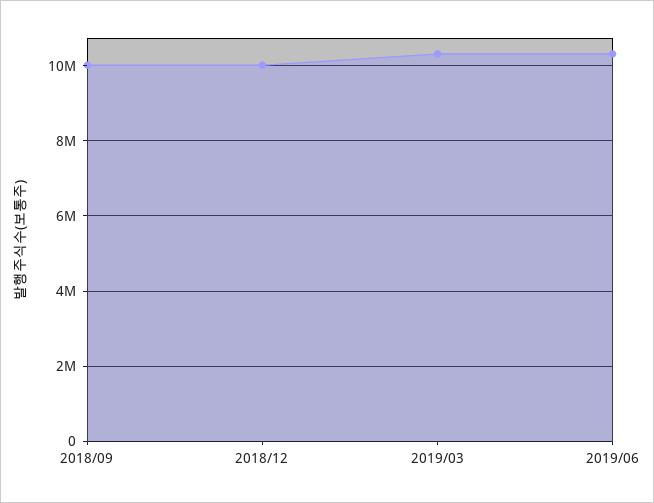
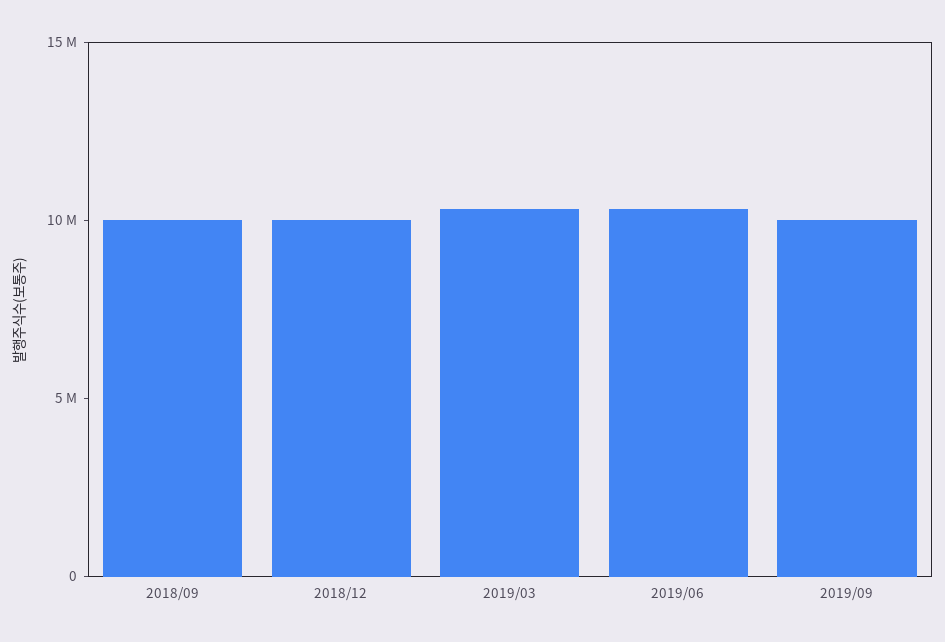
2019/09: none -> 10000000

